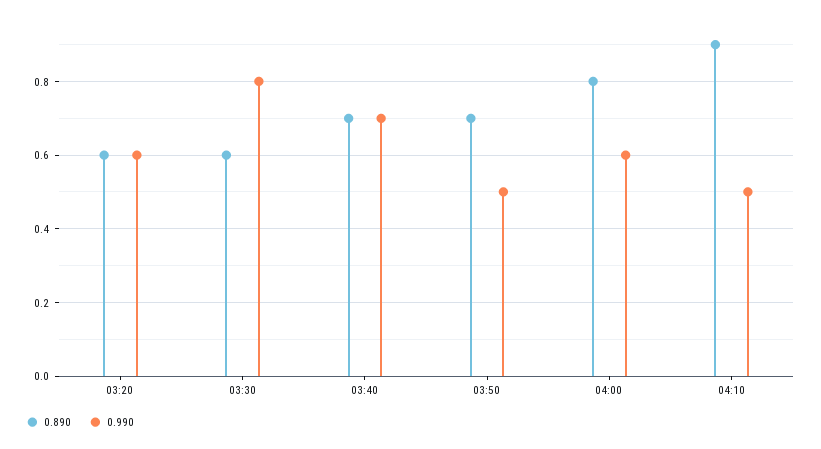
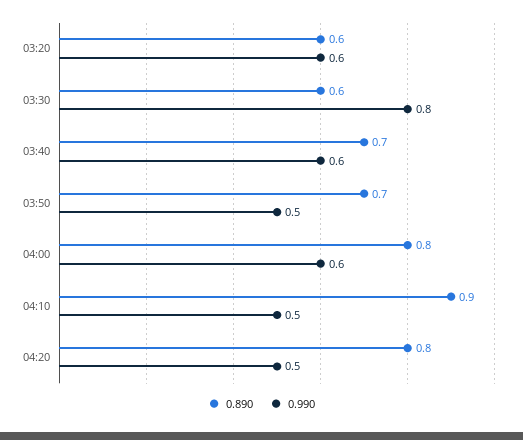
0.990, 03:40: 0.7 -> 0.6
0.890, 04:20: none -> 0.8
0.990, 04:20: none -> 0.5

